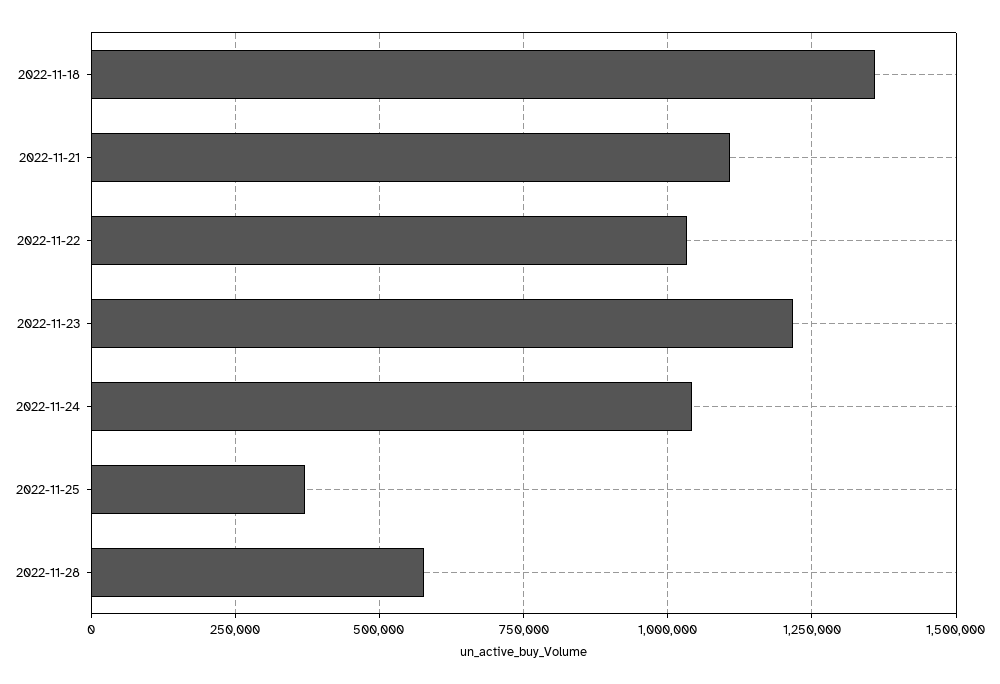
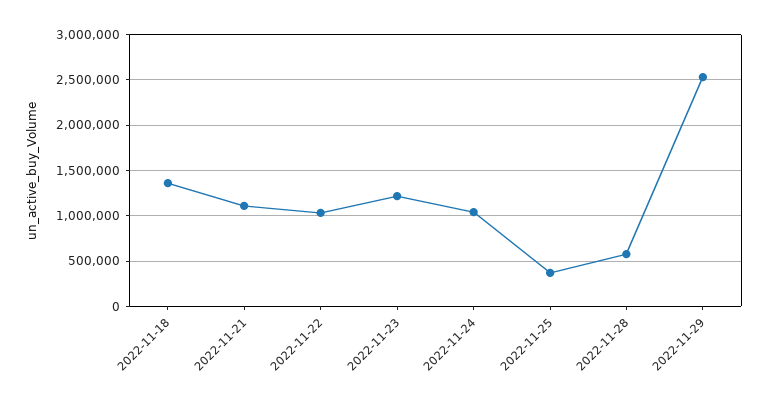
2022-11-29: none -> 2500000

